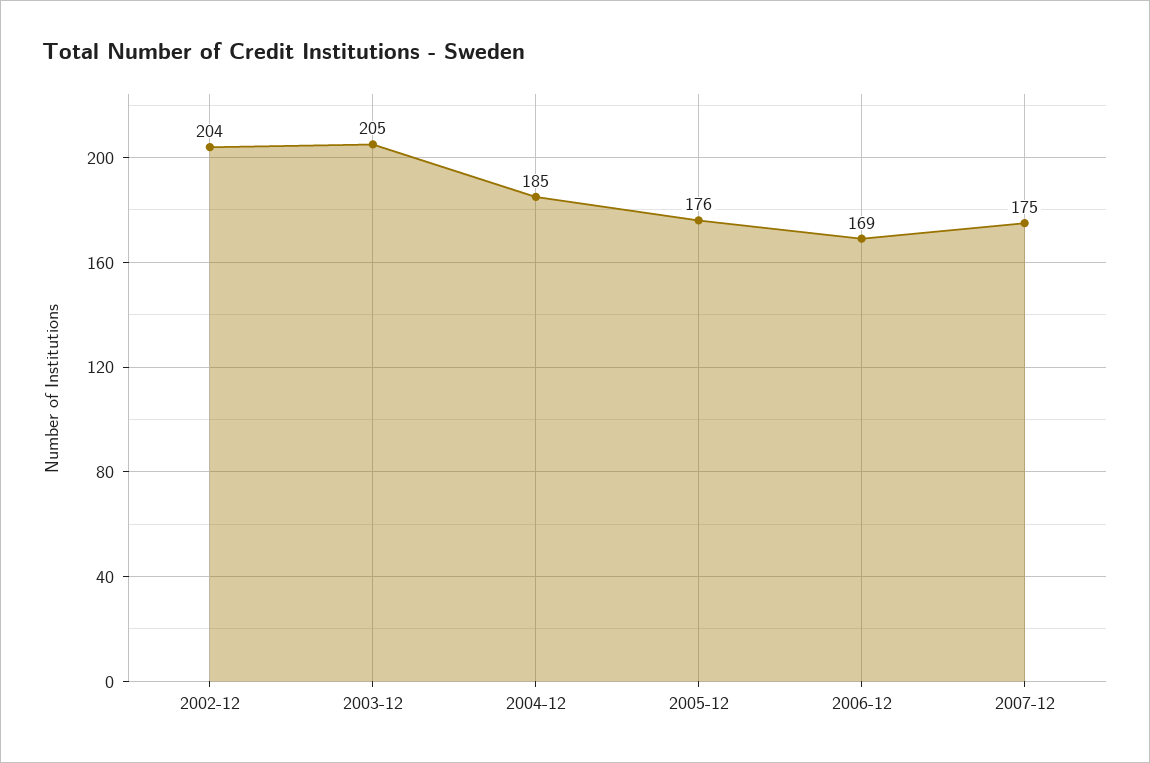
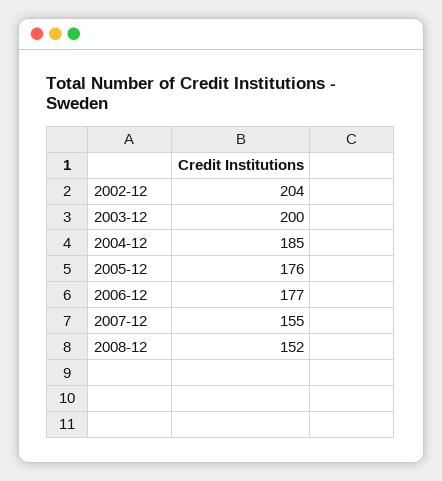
2003-12: 205 -> 200
2006-12: 169 -> 177
2007-12: 175 -> 155
2008-12: none -> 152

